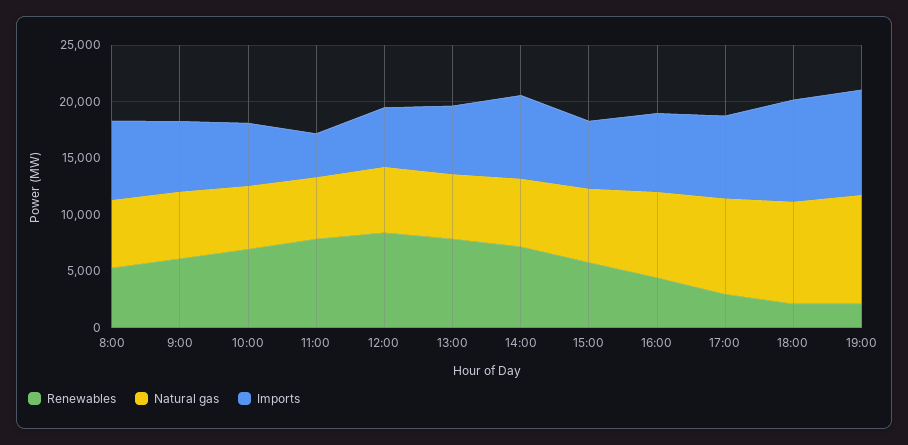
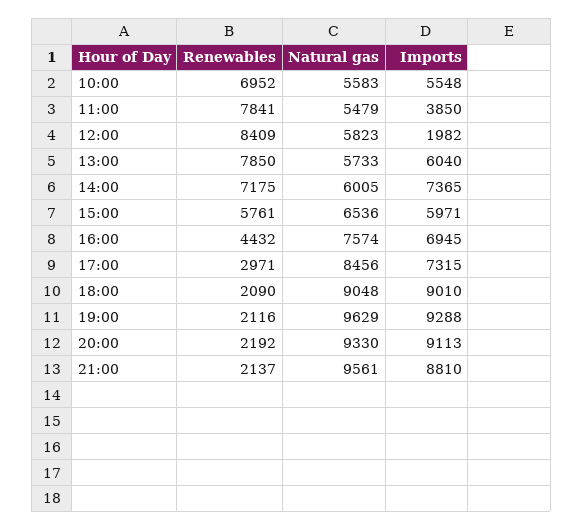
Renewables, 8:00: 5000 -> none
Natural gas, 8:00: 6000 -> none
Imports, 8:00: 7000 -> none
Renewables, 9:00: 6000 -> none
Natural gas, 9:00: 6000 -> none
Imports, 9:00: 6000 -> none
Imports, 12:00: 5000 -> 1982
Renewables, 20:00: none -> 2192
Natural gas, 20:00: none -> 9330
Imports, 20:00: none -> 9113
Renewables, 21:00: none -> 2137
Natural gas, 21:00: none -> 9561
Imports, 21:00: none -> 8810

